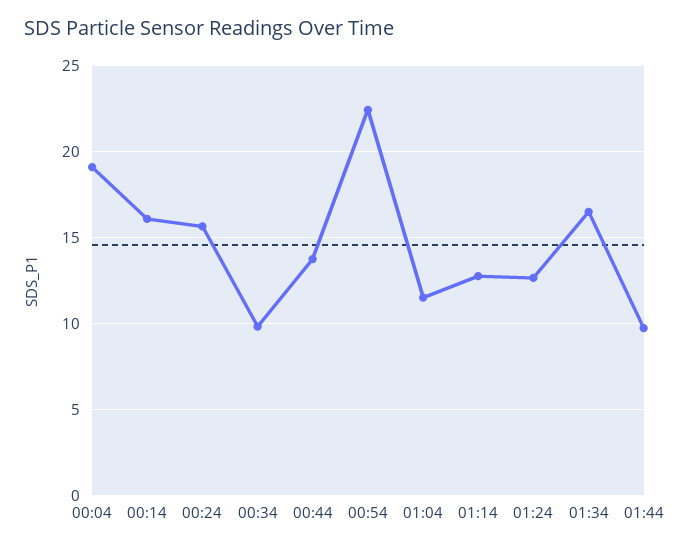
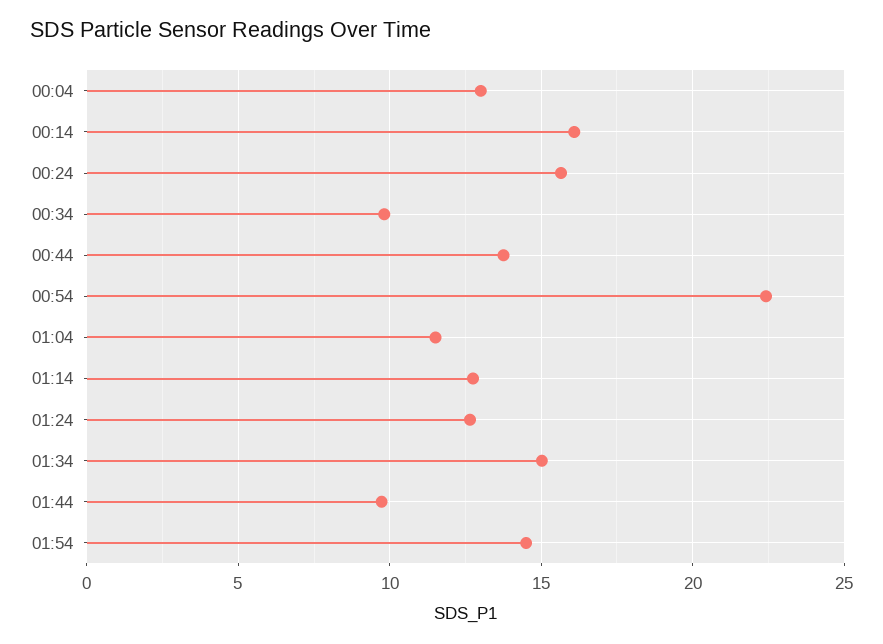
00:04: 19 -> 13
01:34: 16.5 -> 15
01:54: none -> 14.5

